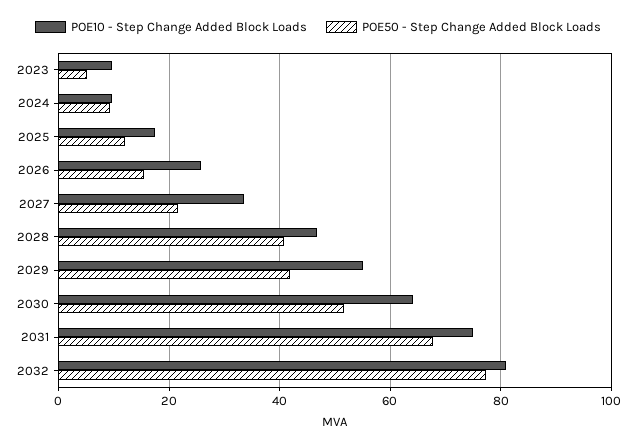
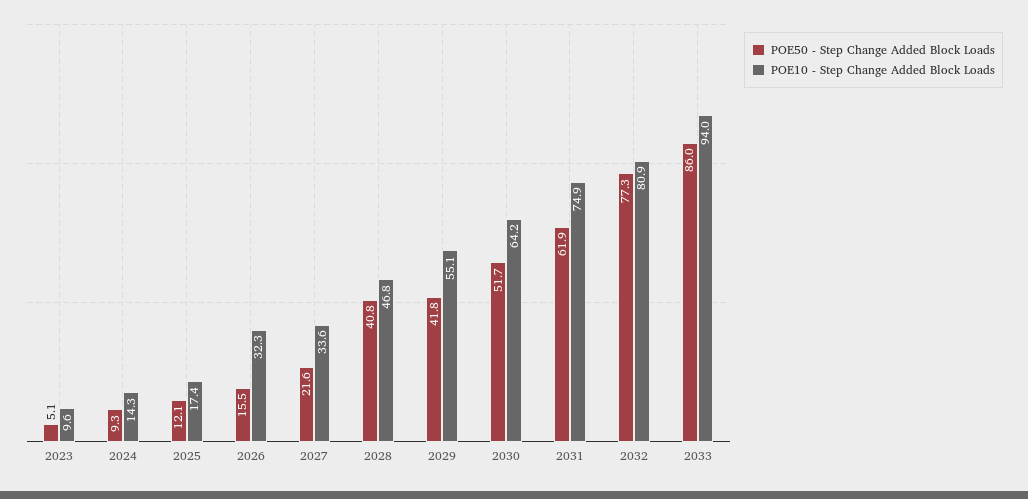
POE10 - Step Change Added Block Loads, 2024: 10 -> 14.3
POE10 - Step Change Added Block Loads, 2026: 26 -> 32.3
POE50 - Step Change Added Block Loads, 2031: 68 -> 61.9
POE50 - Step Change Added Block Loads, 2033: none -> 86
POE10 - Step Change Added Block Loads, 2033: none -> 94

